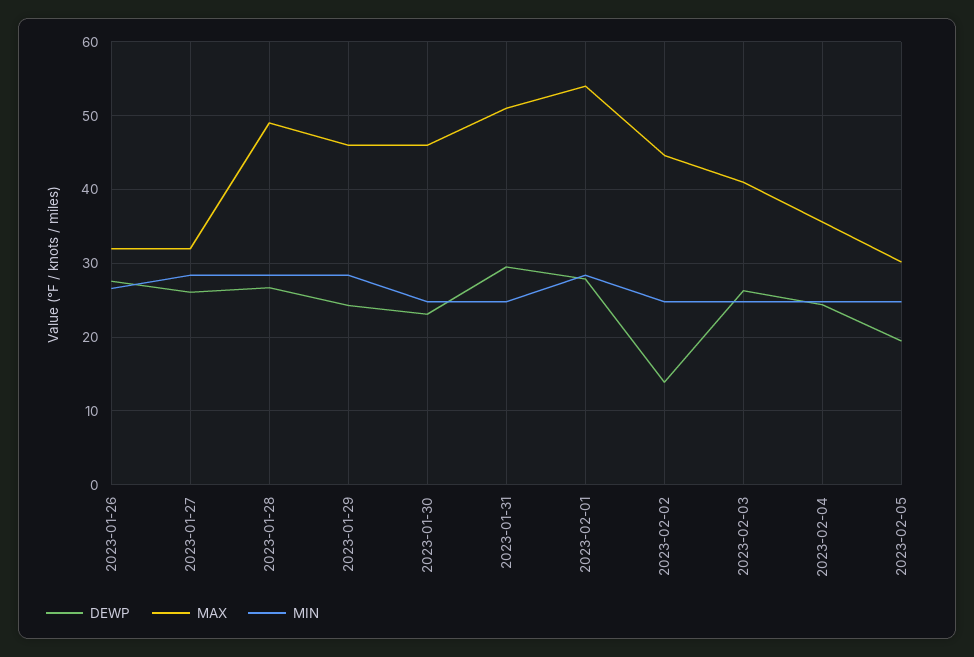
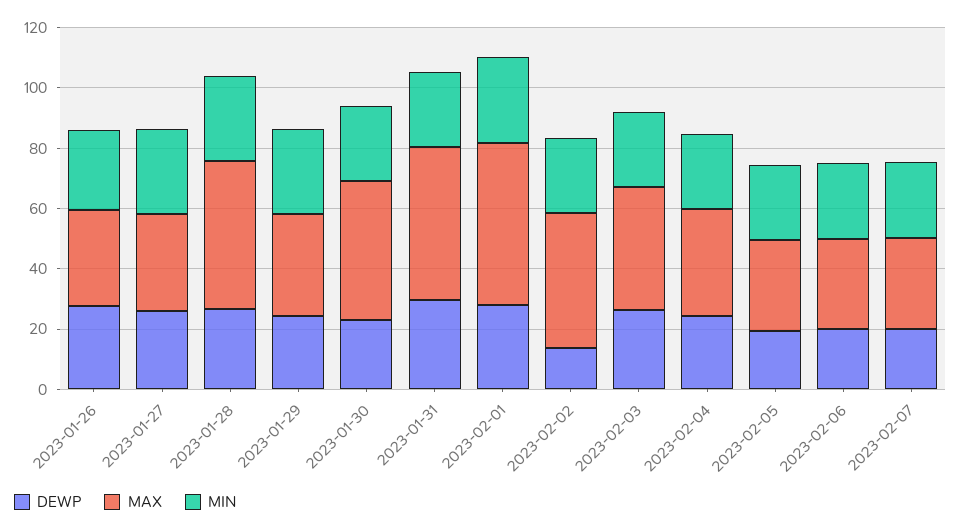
MAX, 2023-01-29: 46 -> 35
DEWP, 2023-02-06: none -> 20
MAX, 2023-02-06: none -> 30
MIN, 2023-02-06: none -> 25
DEWP, 2023-02-07: none -> 20
MAX, 2023-02-07: none -> 30
MIN, 2023-02-07: none -> 25

